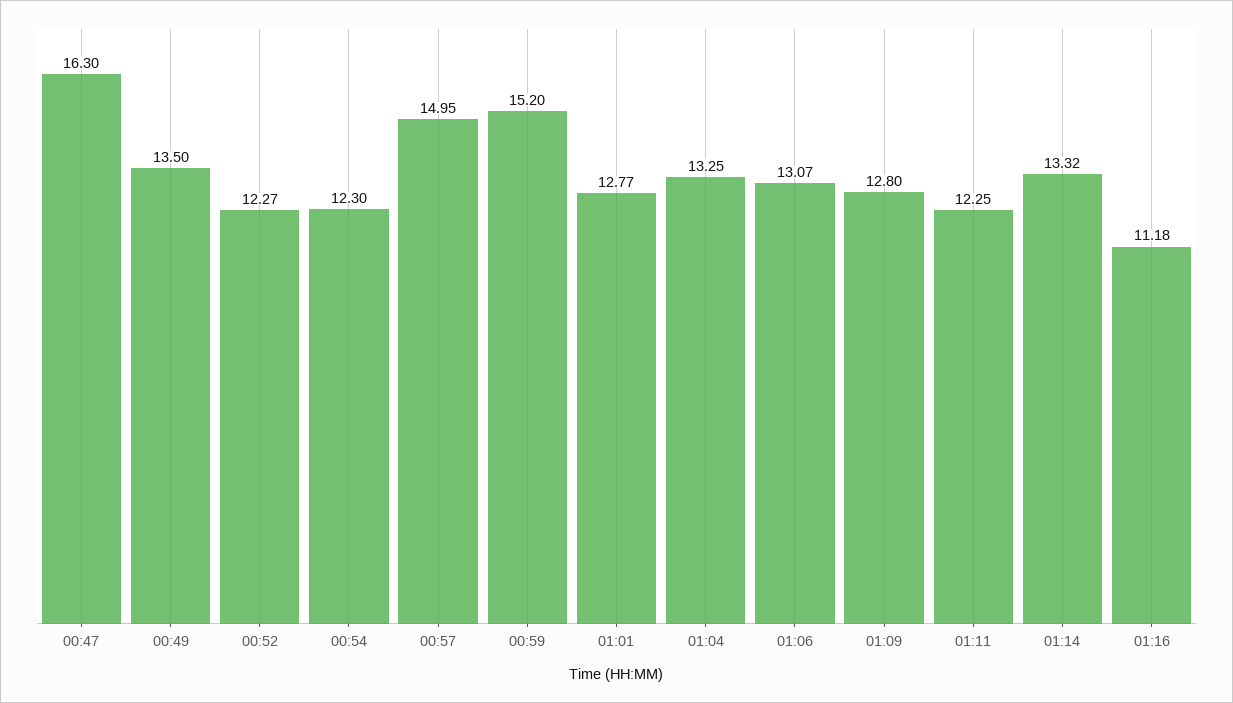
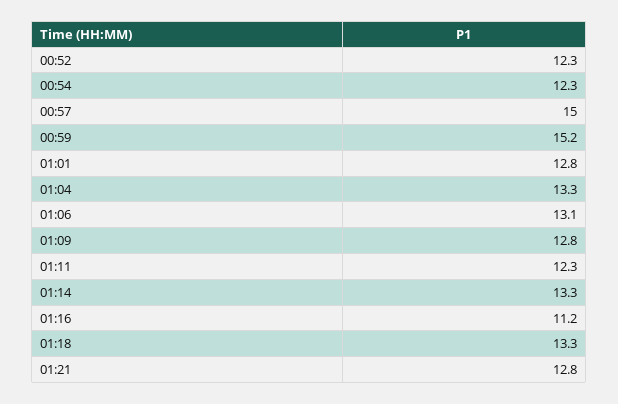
00:47: 16.3 -> none
00:49: 13.5 -> none
01:18: none -> 13.3
01:21: none -> 12.8

